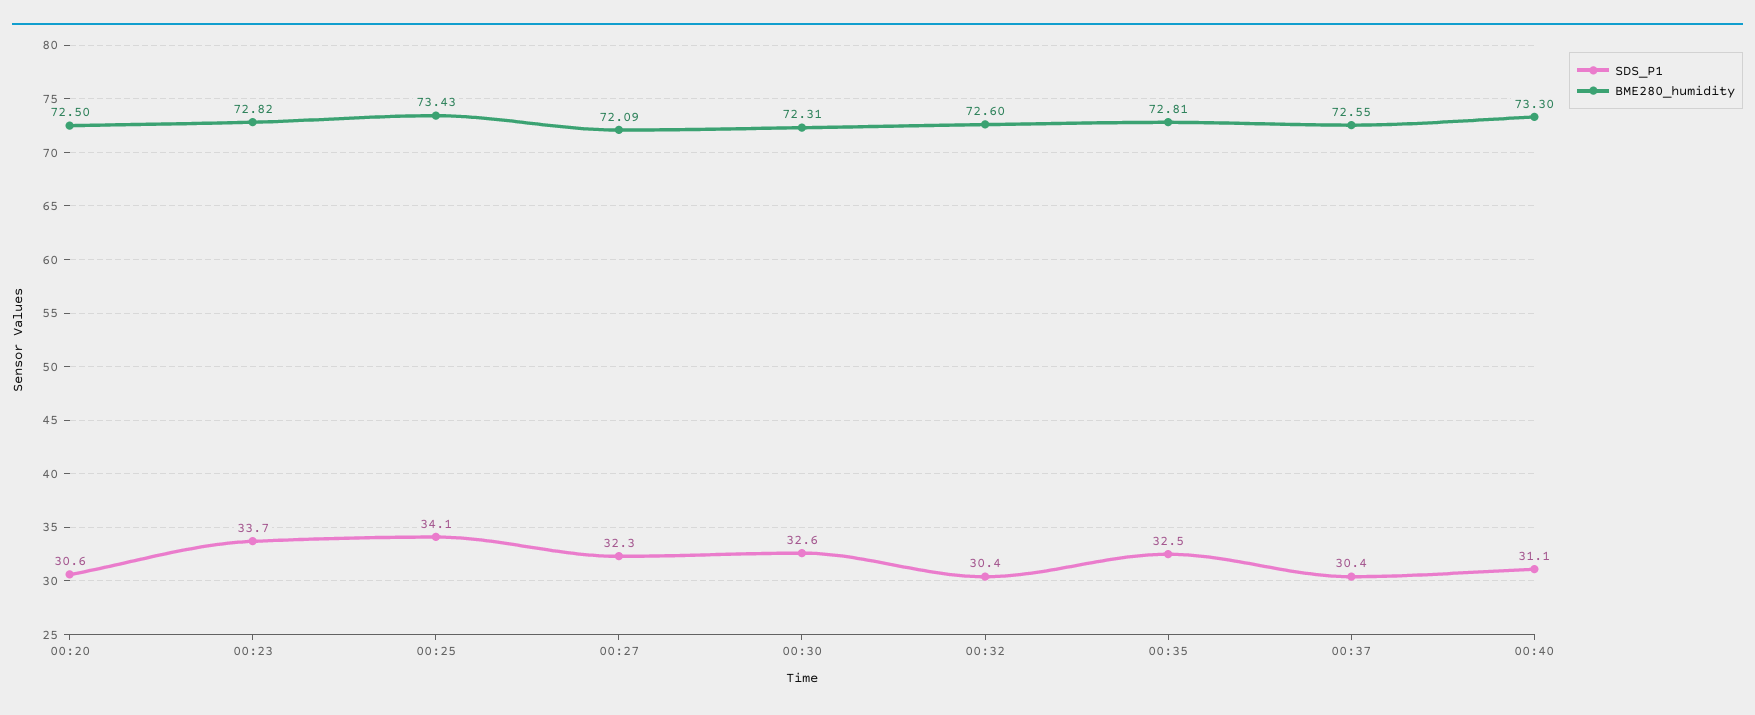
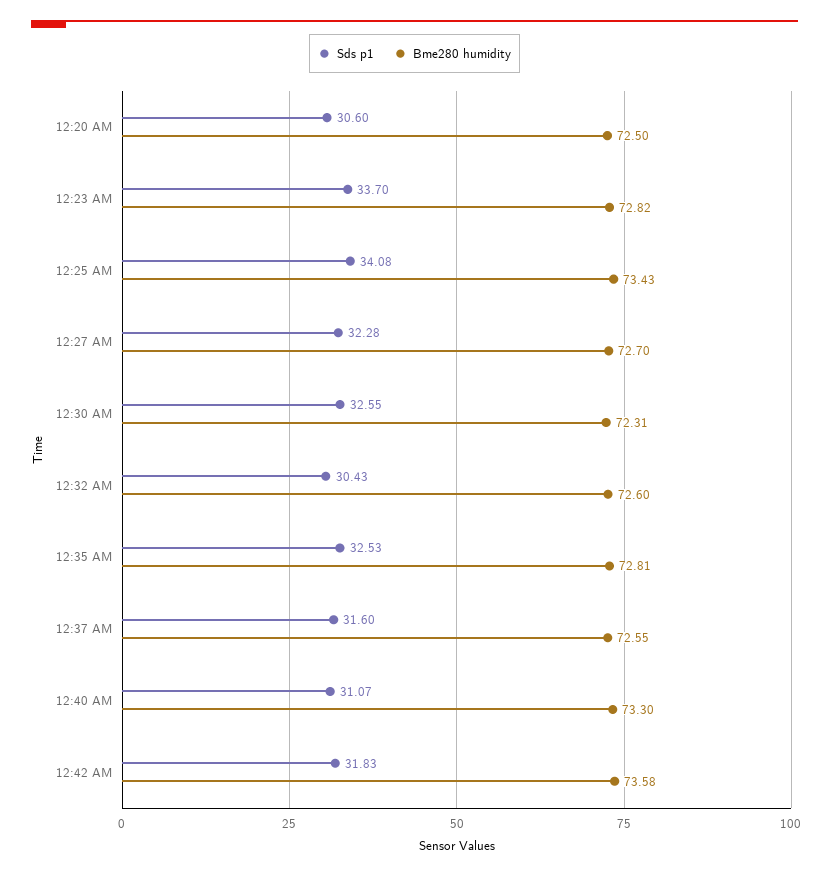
BME280_humidity, 00:27: 72.09 -> 72.7
SDS_P1, 00:37: 30.4 -> 31.6
SDS_P1, 12:42 AM: none -> 31.83
BME280_humidity, 12:42 AM: none -> 73.58

